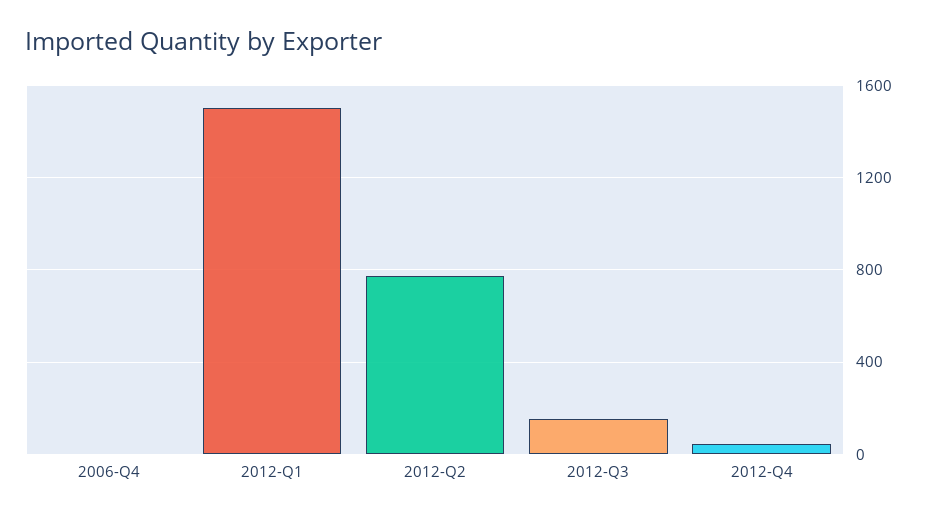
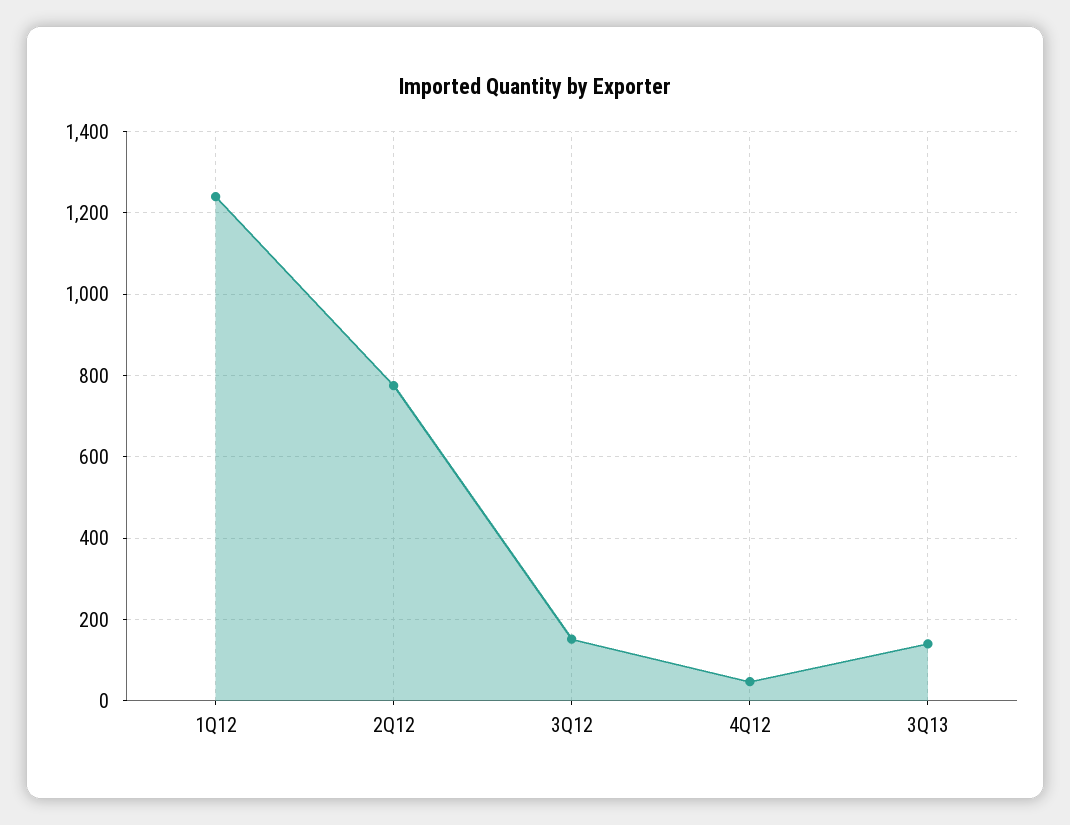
2006-Q4: 0 -> none
2012-Q1: 1500 -> 1240
3Q13: none -> 140

